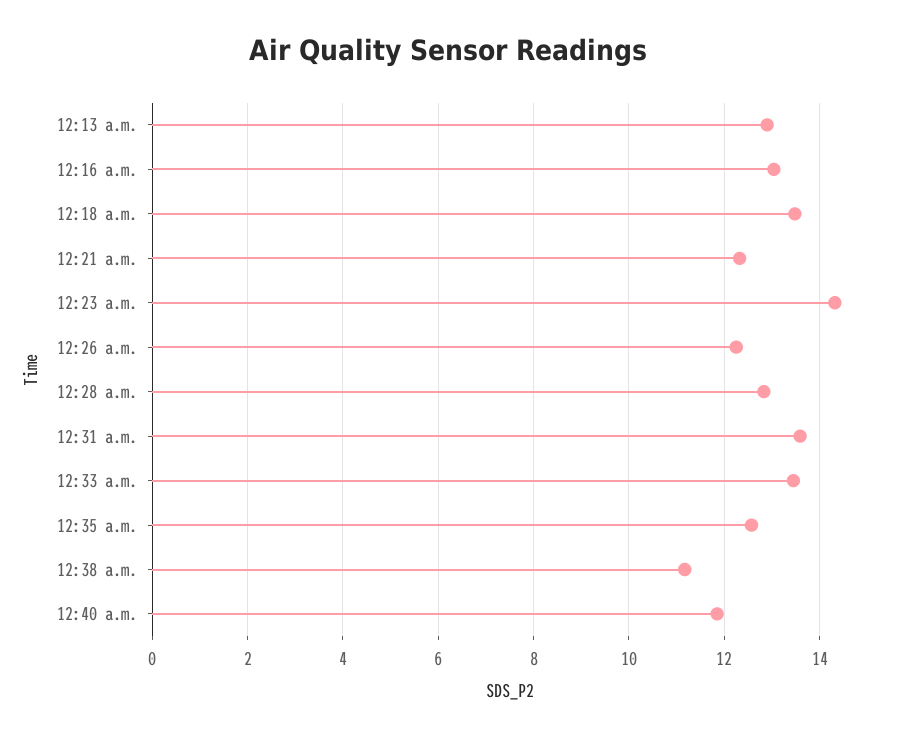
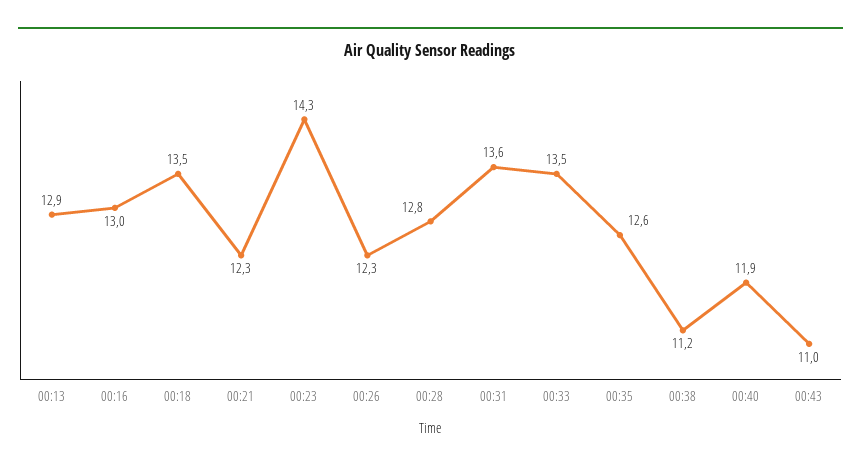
00:43: none -> 11

